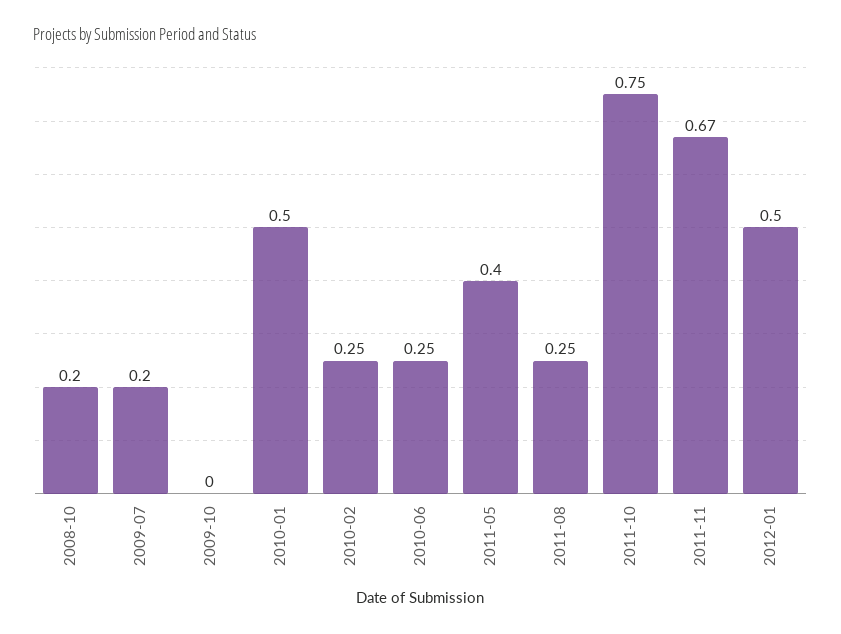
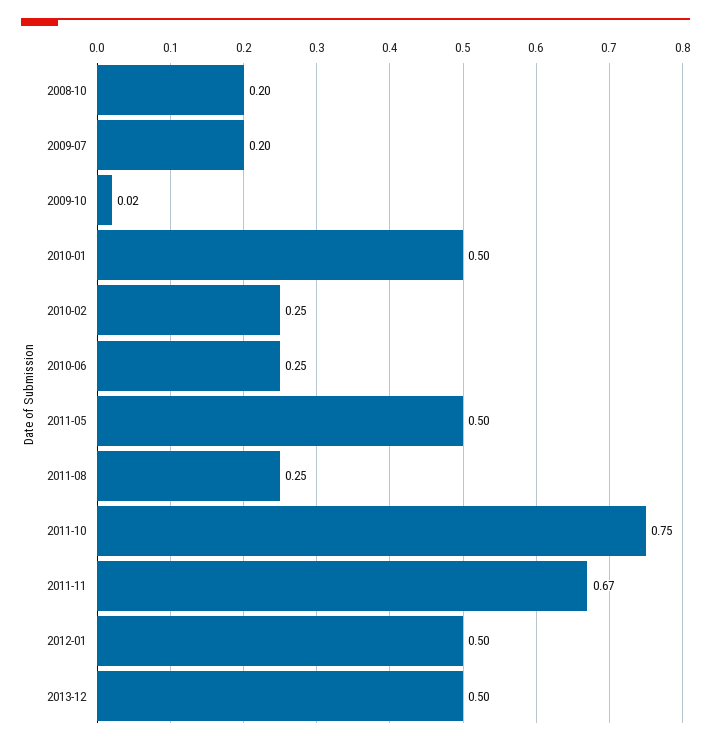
2009-10: 0 -> 0.02
2011-05: 0.4 -> 0.5
2013-12: none -> 0.5

